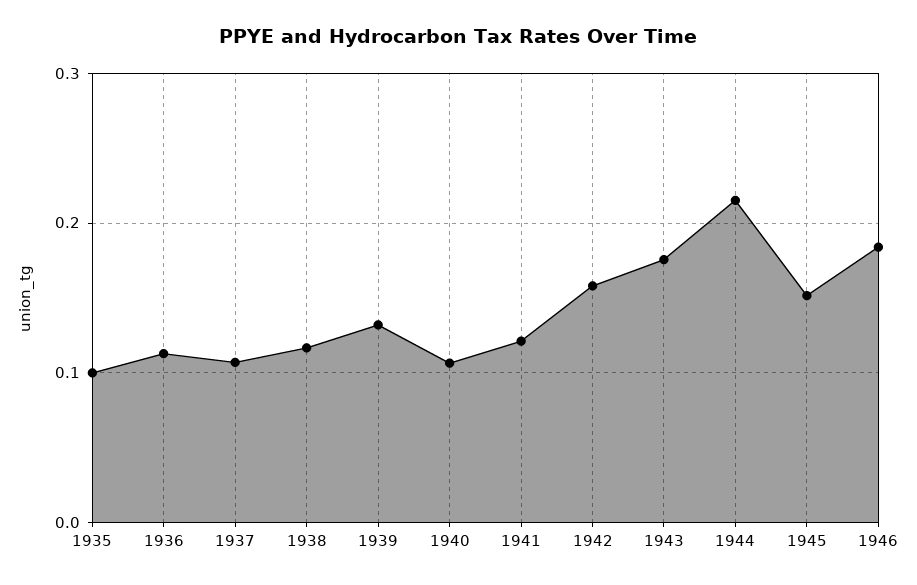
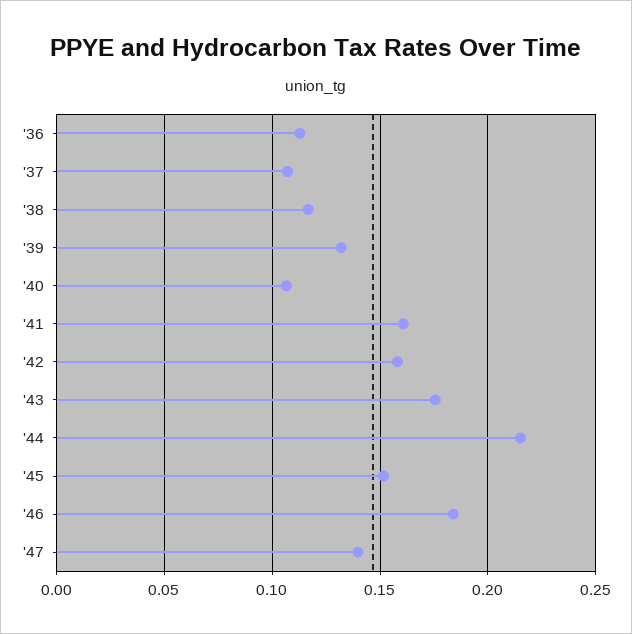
1935: 0.1 -> none
1941: 0.12 -> 0.16
'47: none -> 0.14

